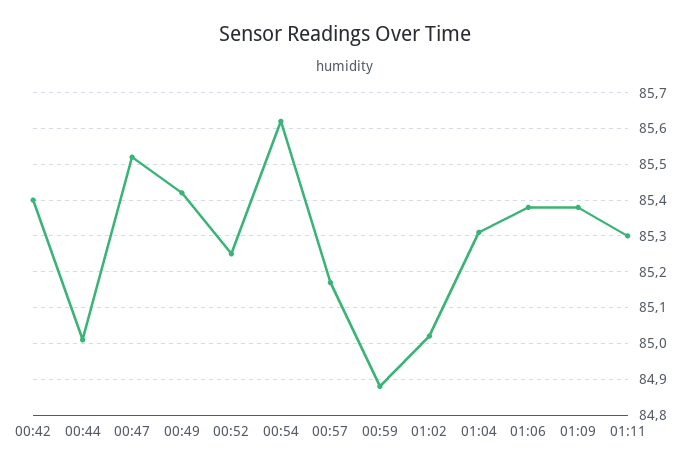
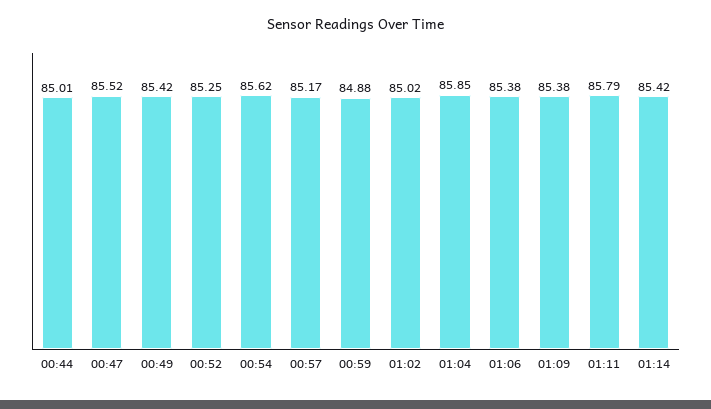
00:42: 85.4 -> none
01:04: 85.3 -> 85.85
01:11: 85.3 -> 85.79
01:14: none -> 85.42

